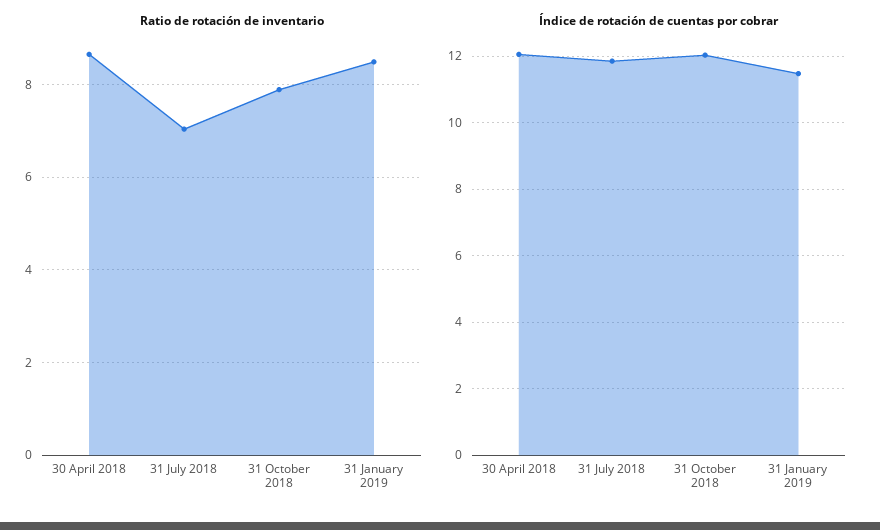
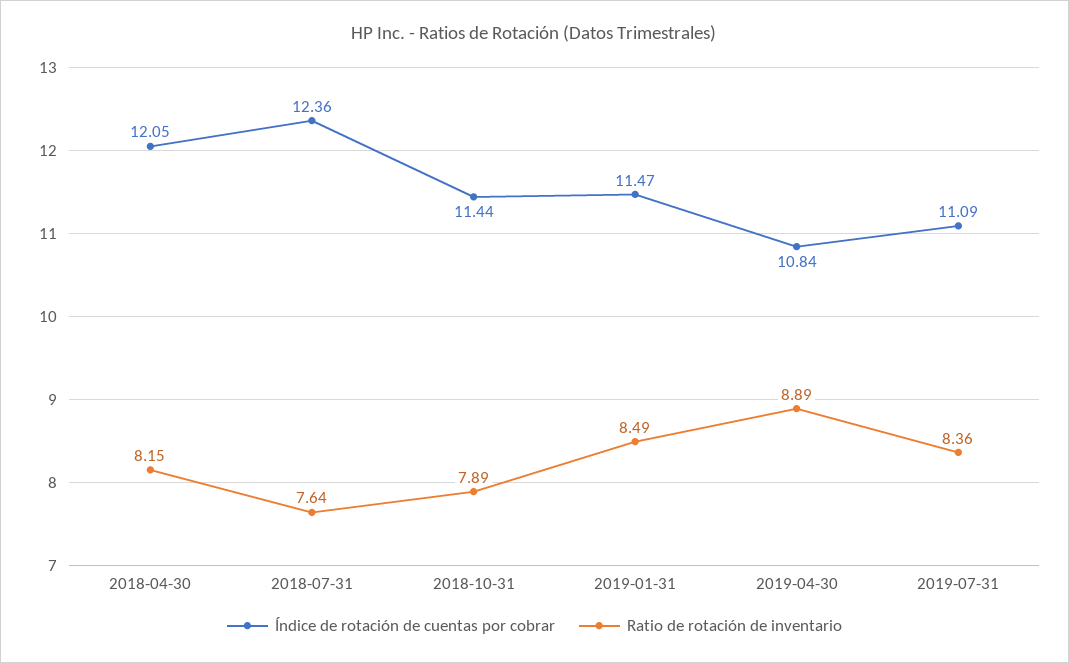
Ratio de rotación de inventario, 30 April 2018: 8.6 -> 8.15
Ratio de rotación de inventario, 31 July 2018: 7 -> 7.64
Índice de rotación de cuentas por cobrar, 31 July 2018: 11.8 -> 12.36
Índice de rotación de cuentas por cobrar, 31 October 2018: 12 -> 11.44
Índice de rotación de cuentas por cobrar, 2019-04-30: none -> 10.84
Ratio de rotación de inventario, 2019-04-30: none -> 8.89
Índice de rotación de cuentas por cobrar, 2019-07-31: none -> 11.09
Ratio de rotación de inventario, 2019-07-31: none -> 8.36

